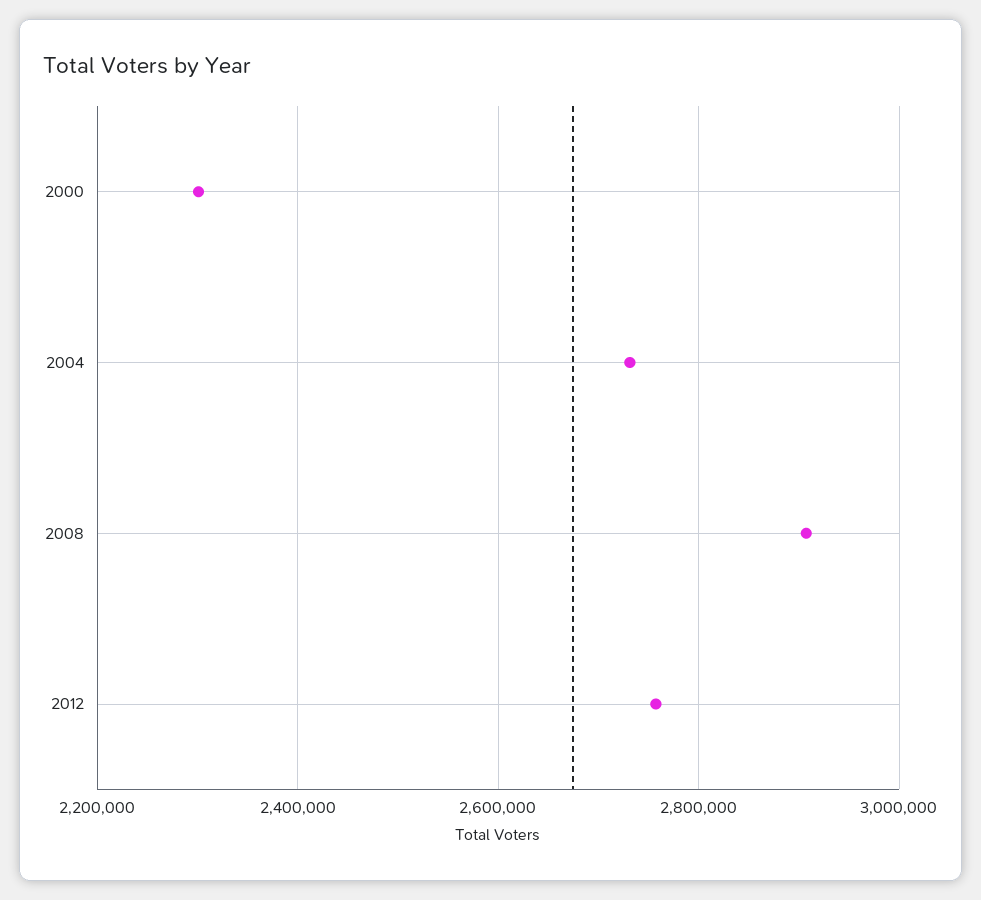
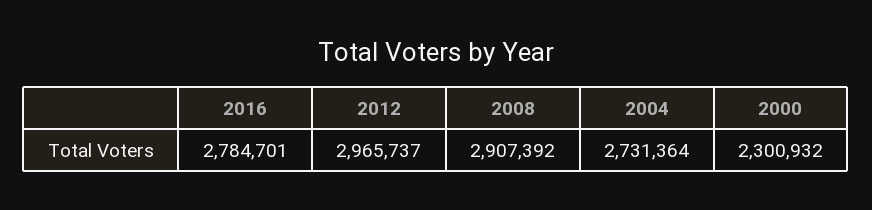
2012: 2760000 -> 2965737
2016: none -> 2784701

